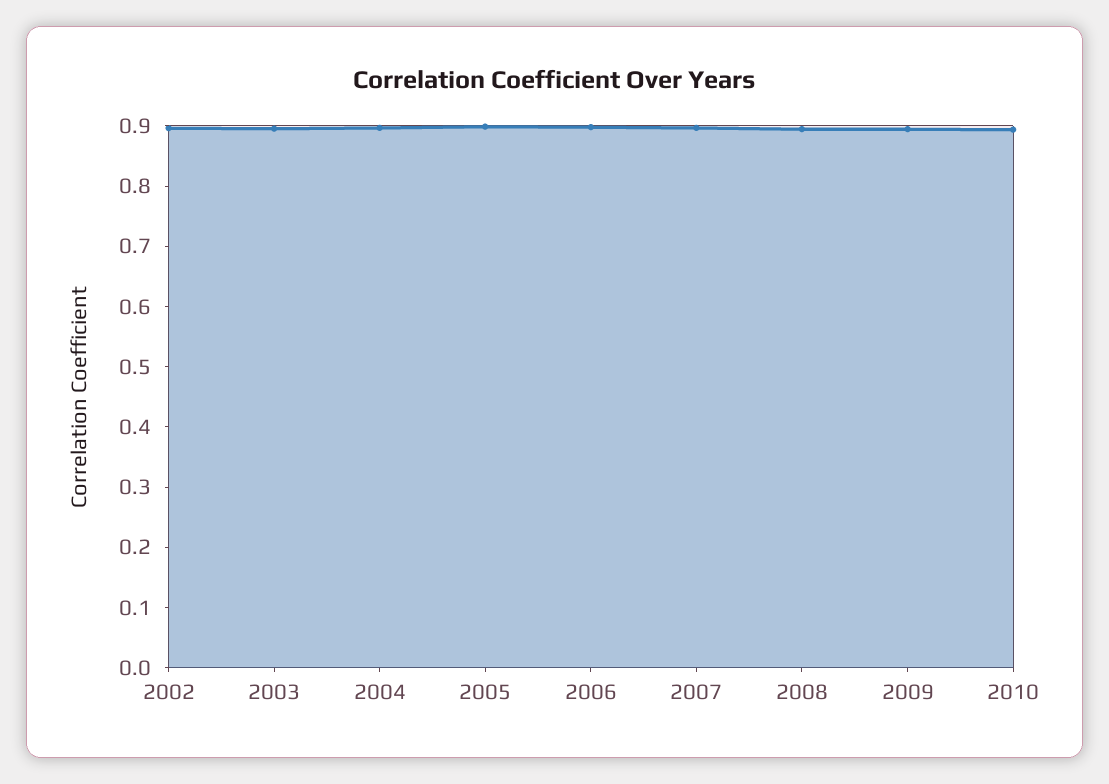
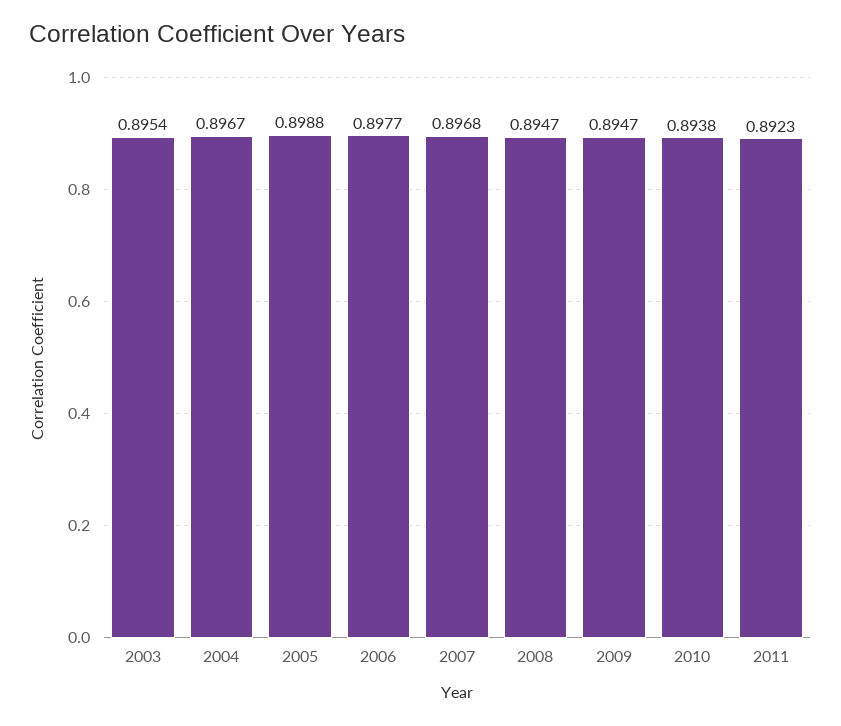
2002: 0.9 -> none
2011: none -> 0.8923

